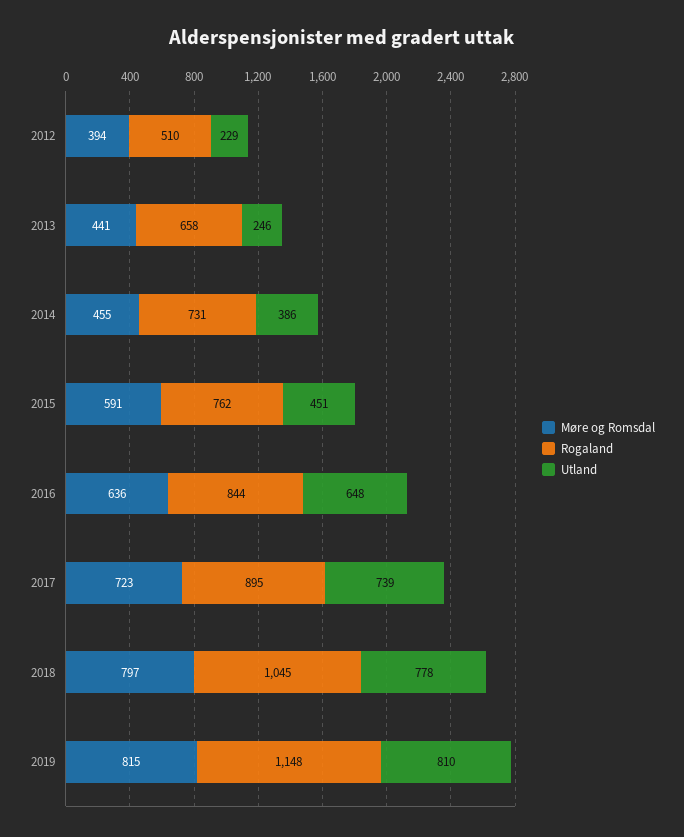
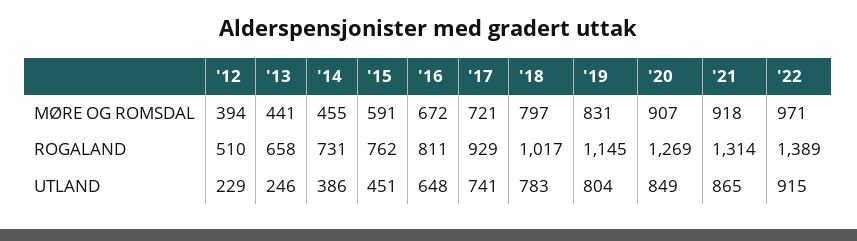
Møre og Romsdal, 2016: 636 -> 672
Rogaland, 2016: 844 -> 811
Møre og Romsdal, 2017: 723 -> 721
Rogaland, 2017: 895 -> 929
Utland, 2017: 739 -> 741
Rogaland, 2018: 1045 -> 1017
Utland, 2018: 778 -> 783
Møre og Romsdal, 2019: 815 -> 831
Rogaland, 2019: 1148 -> 1145
Utland, 2019: 810 -> 804
Møre og Romsdal, '20: none -> 907
Møre og Romsdal, '21: none -> 918
Møre og Romsdal, '22: none -> 971
Rogaland, '20: none -> 1269
Rogaland, '21: none -> 1314
Rogaland, '22: none -> 1389
Utland, '20: none -> 849
Utland, '21: none -> 865
Utland, '22: none -> 915

